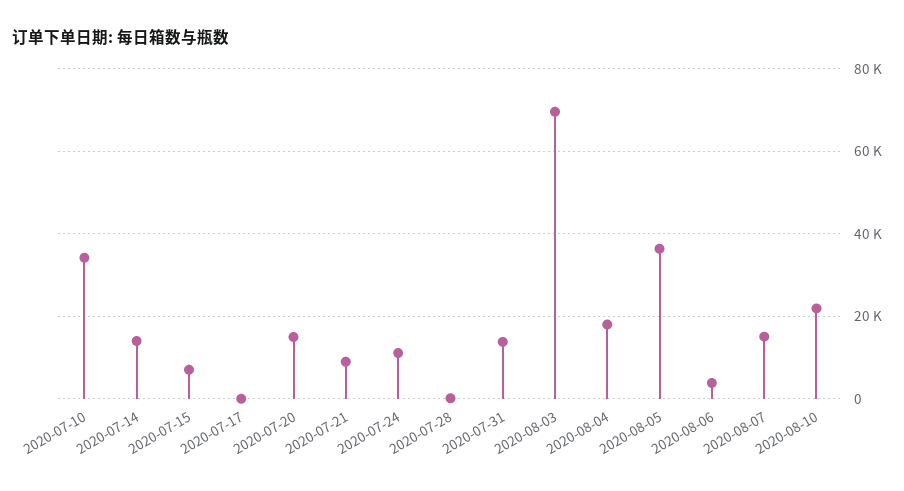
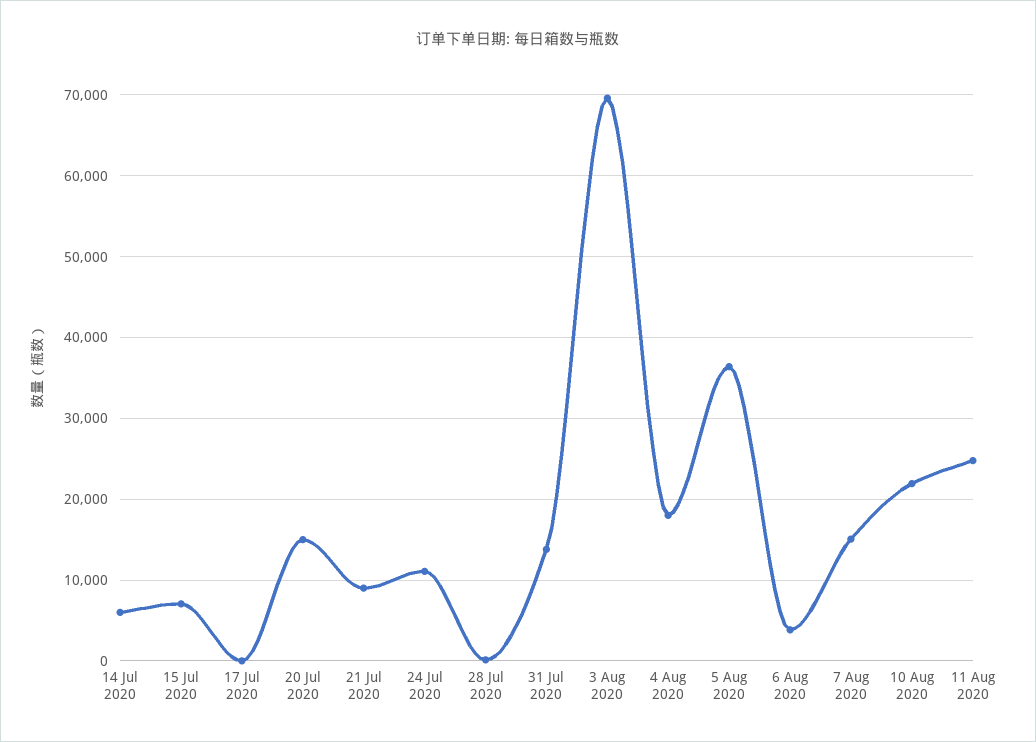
2020-07-10: 34000 -> none
2020-07-14: 14000 -> 6000
11 Aug 2020: none -> 25000

